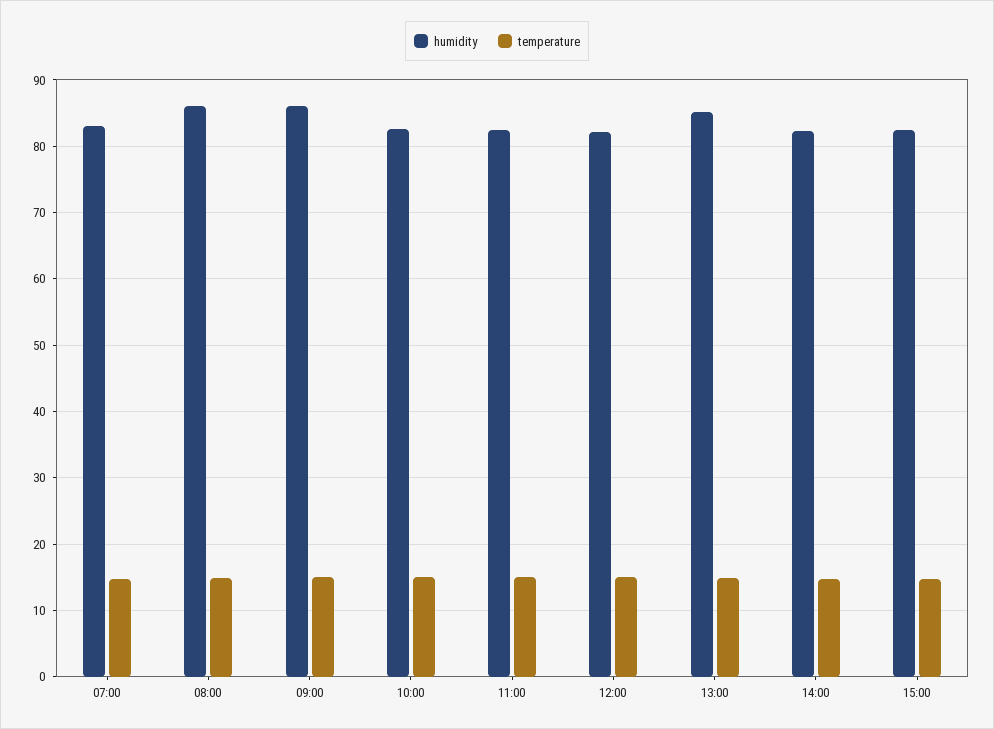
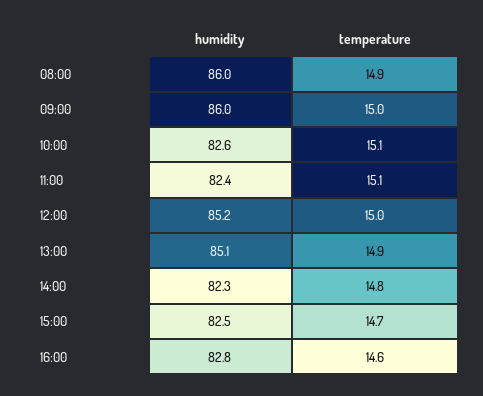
humidity, 07:00: 83 -> none
temperature, 07:00: 15 -> none
humidity, 12:00: 82 -> 85.2
humidity, 16:00: none -> 82.8
temperature, 16:00: none -> 14.6

